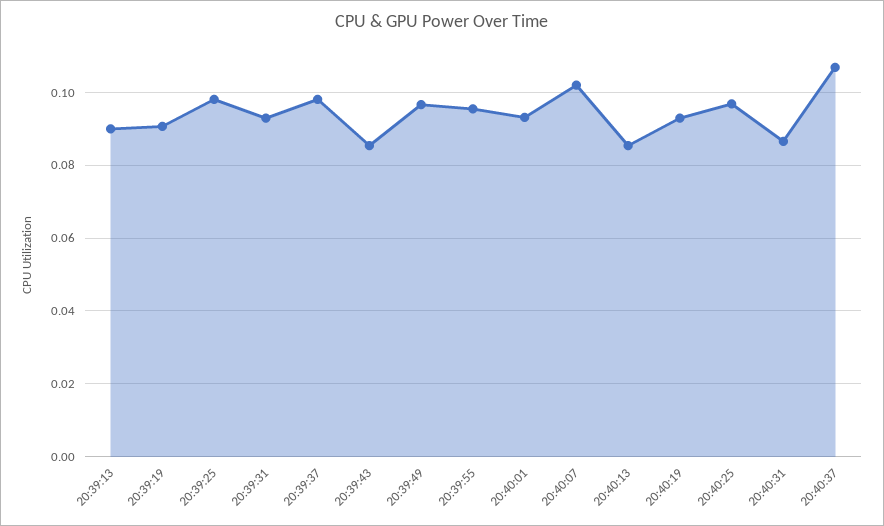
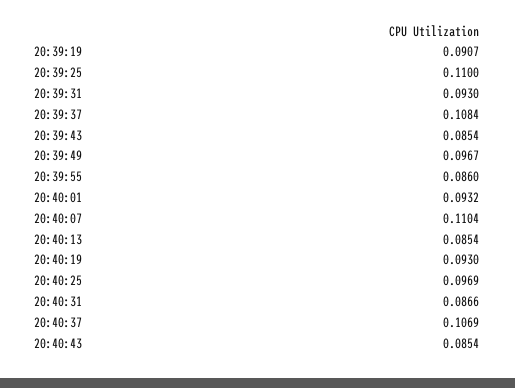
20:39:13: 0.09 -> none
20:39:25: 0.098 -> 0.11
20:39:37: 0.098 -> 0.1084
20:39:55: 0.096 -> 0.086
20:40:07: 0.102 -> 0.1104
20:40:43: none -> 0.0854

